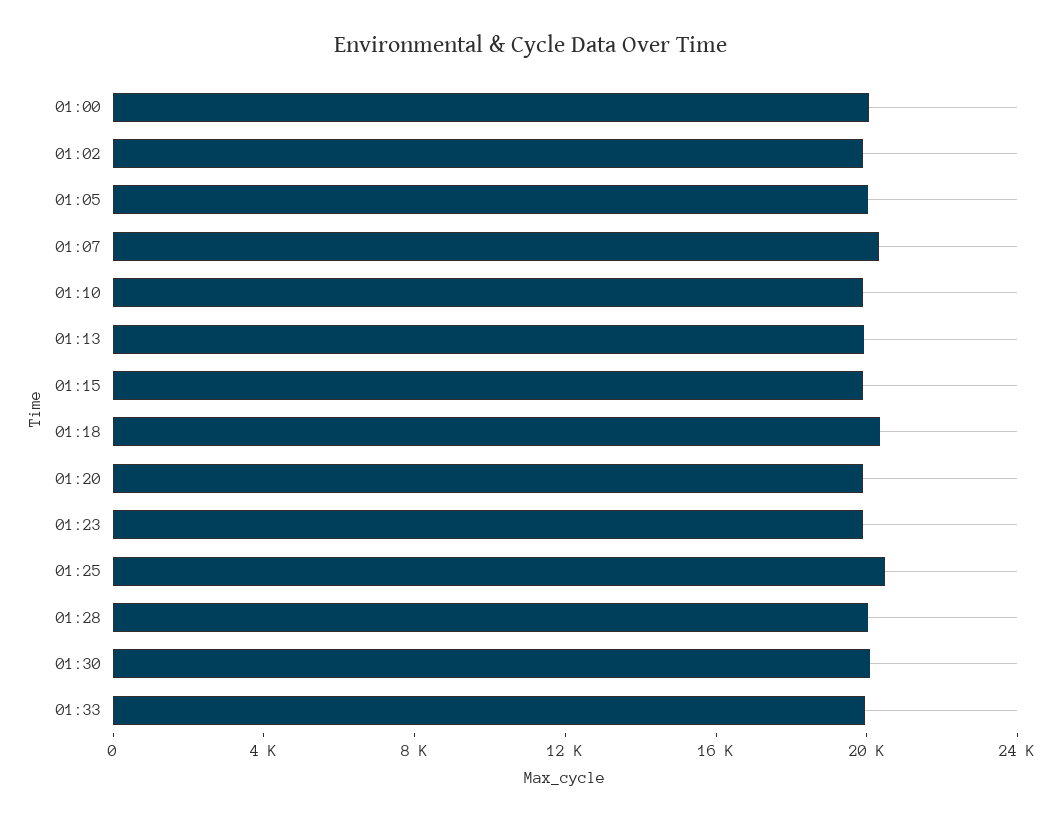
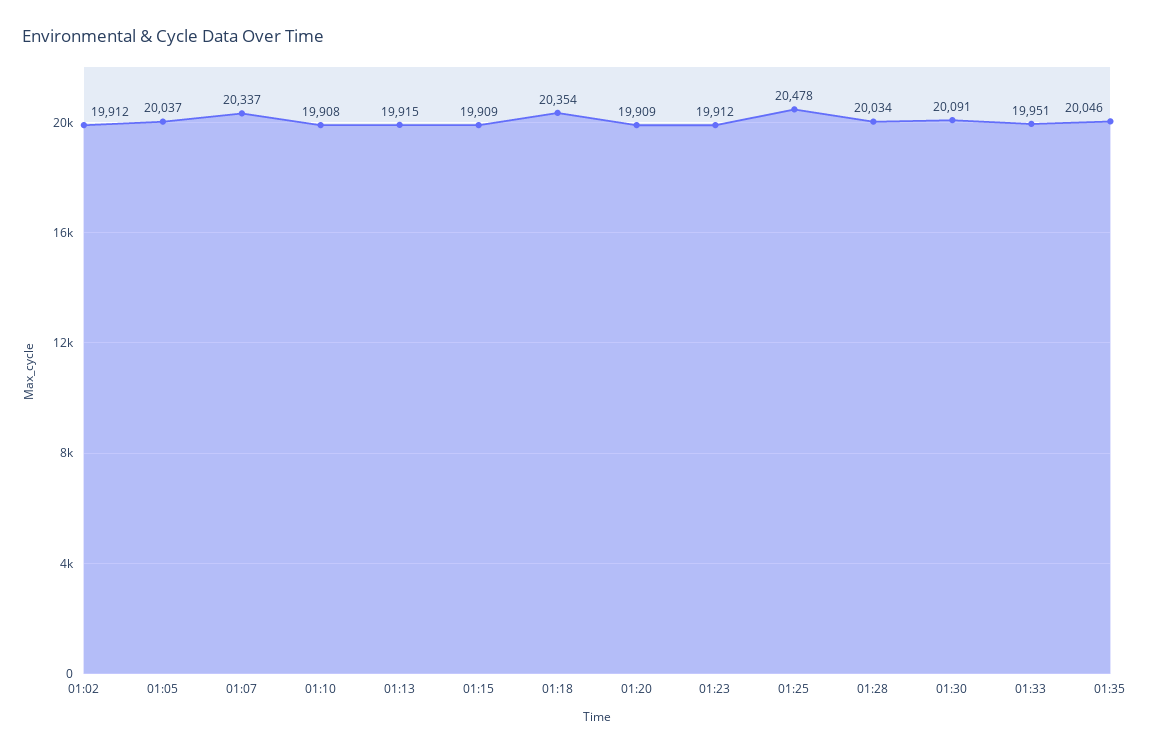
01:00: 20000 -> none
01:35: none -> 20046

